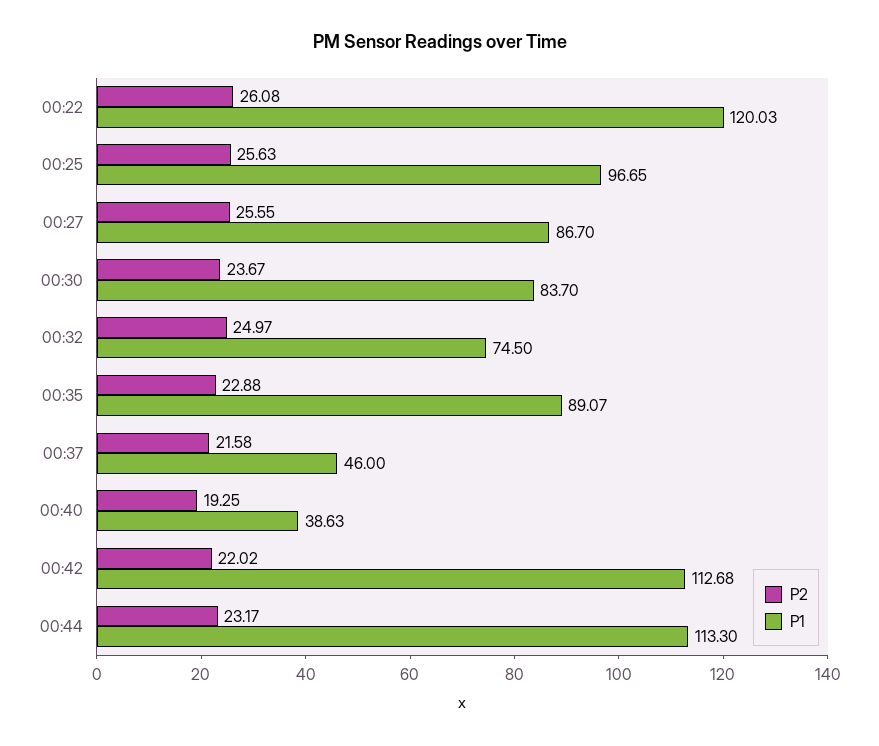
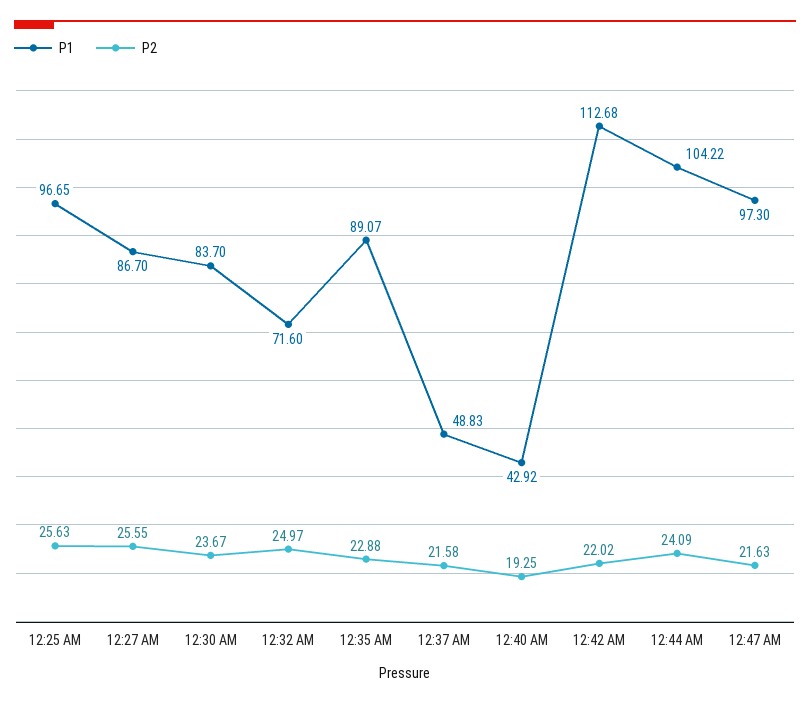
P2, 00:22: 26.08 -> none
P1, 00:22: 120.03 -> none
P1, 00:32: 74.5 -> 71.6
P1, 00:37: 46 -> 48.83
P1, 00:40: 38.63 -> 42.92
P2, 00:44: 23.17 -> 24.09
P1, 00:44: 113.3 -> 104.22
P1, 12:47 AM: none -> 97.3
P2, 12:47 AM: none -> 21.63

